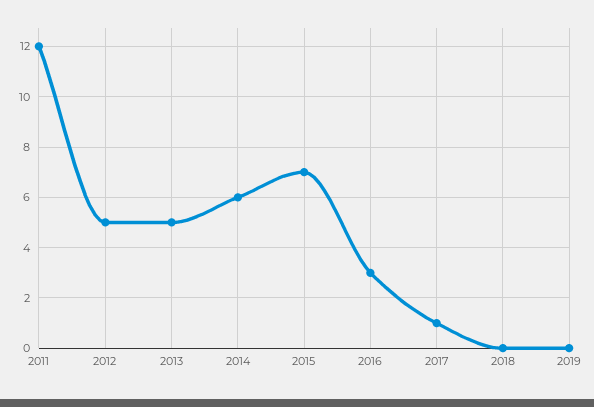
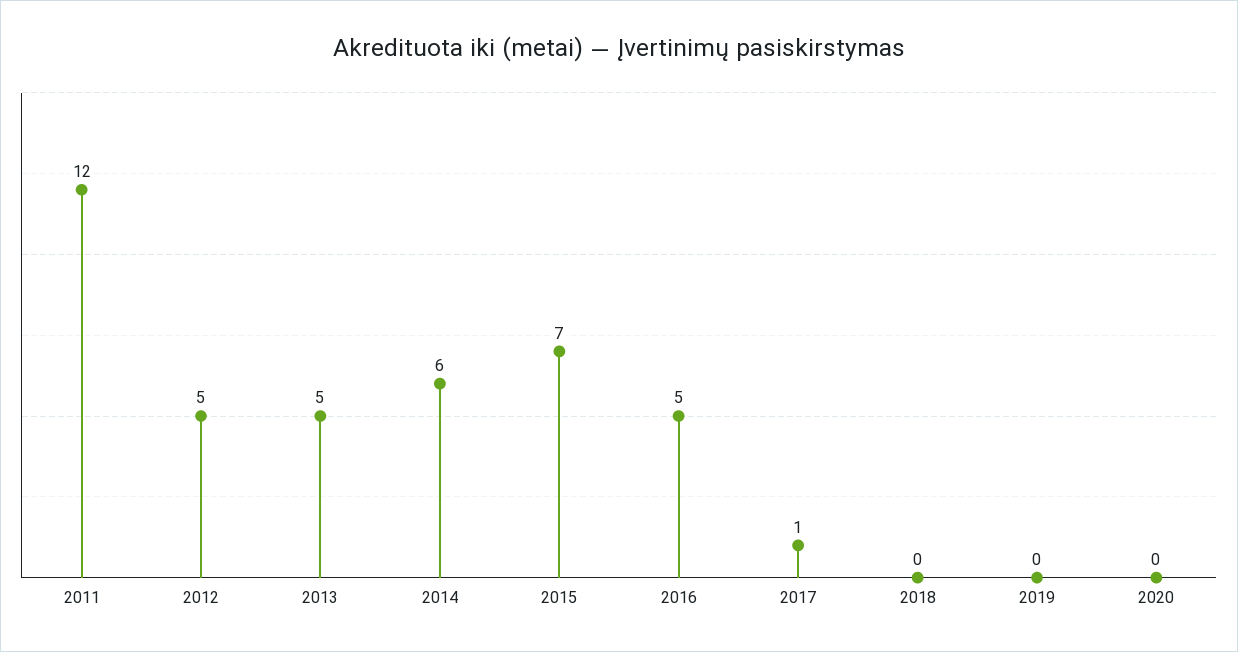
2016: 3 -> 5
2020: none -> 0

